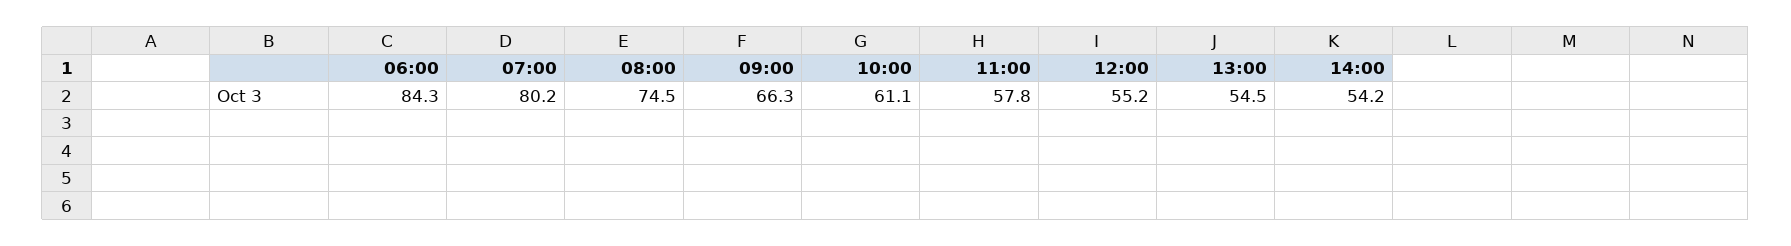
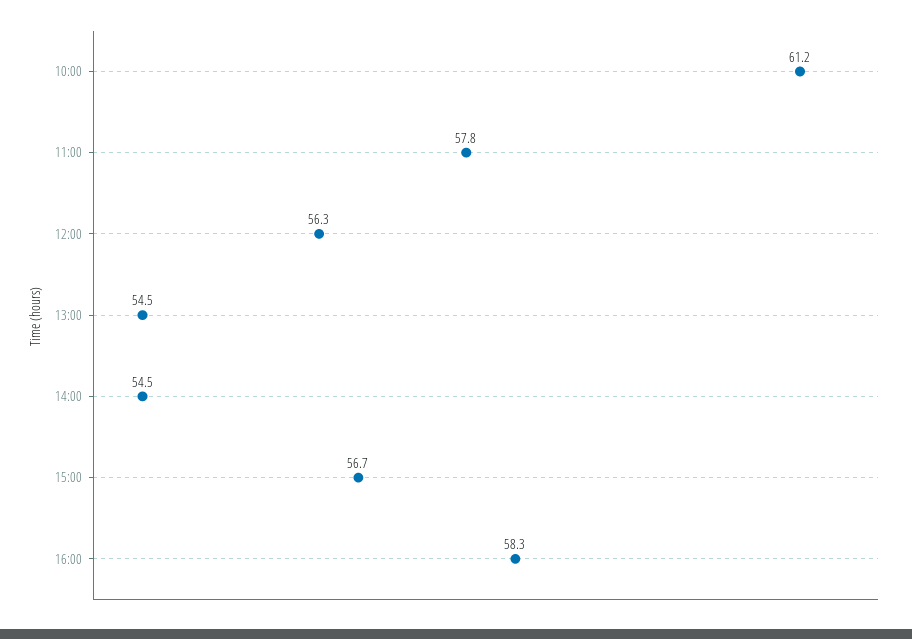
06:00: 84.3 -> none
07:00: 80.2 -> none
08:00: 74.5 -> none
09:00: 66.3 -> none
10:00: 61.1 -> 61.2
12:00: 55.2 -> 56.3
14:00: 54.2 -> 54.5
15:00: none -> 56.7
16:00: none -> 58.3

